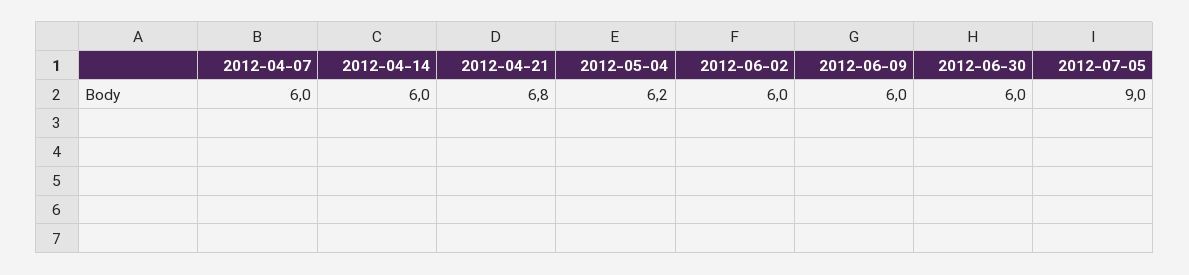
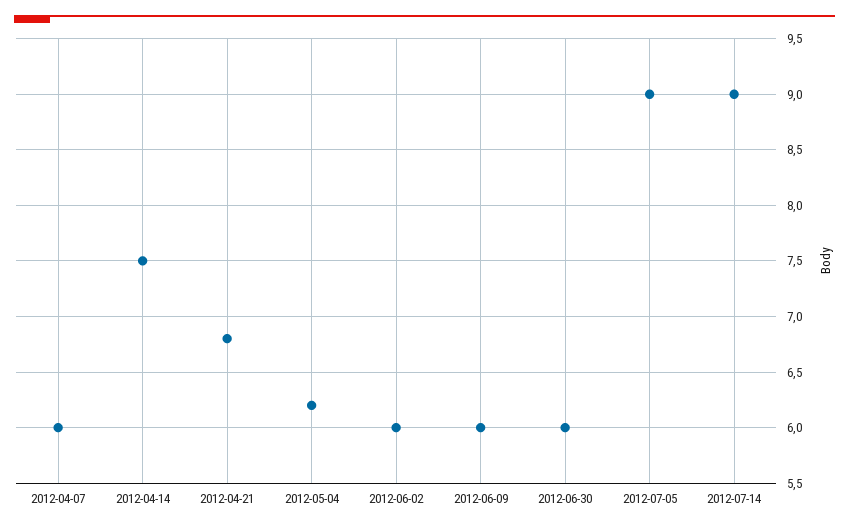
2012-04-14: 6 -> 7.5
2012-07-14: none -> 9

